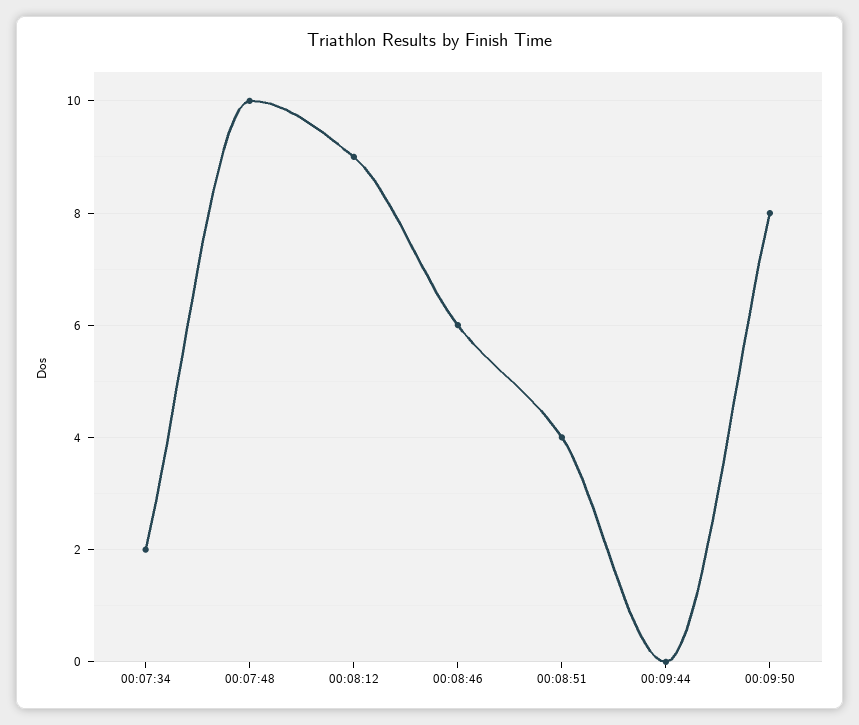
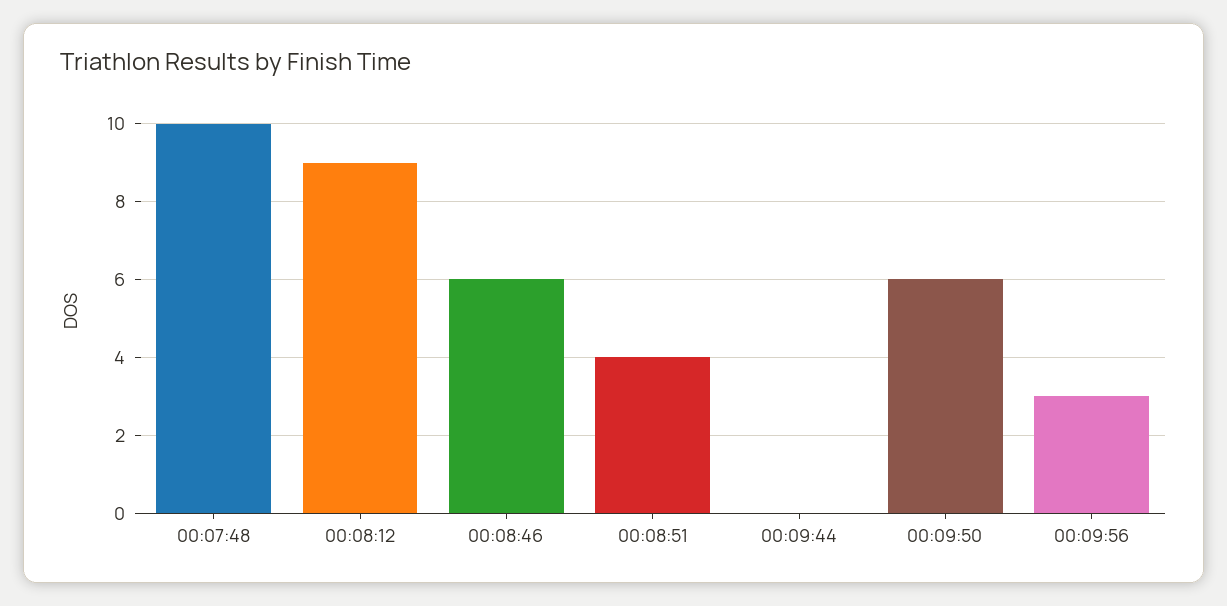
00:07:34: 2 -> none
00:09:50: 8 -> 6
00:09:56: none -> 3

